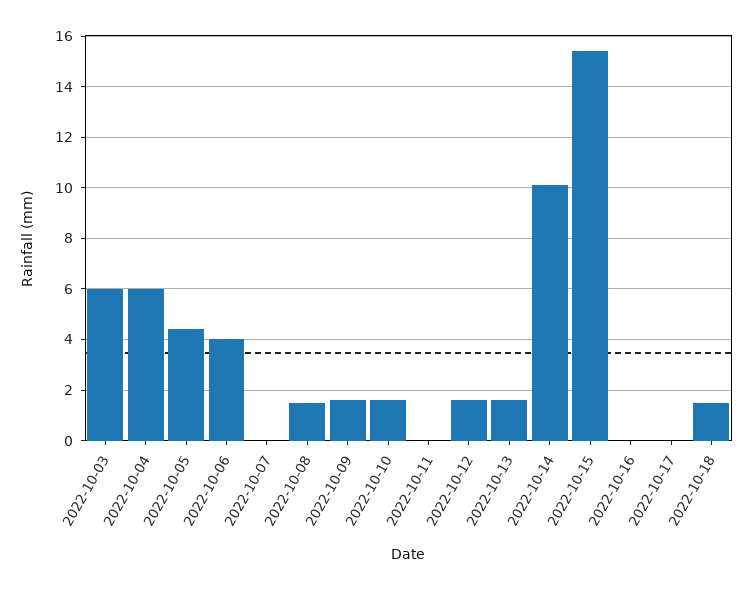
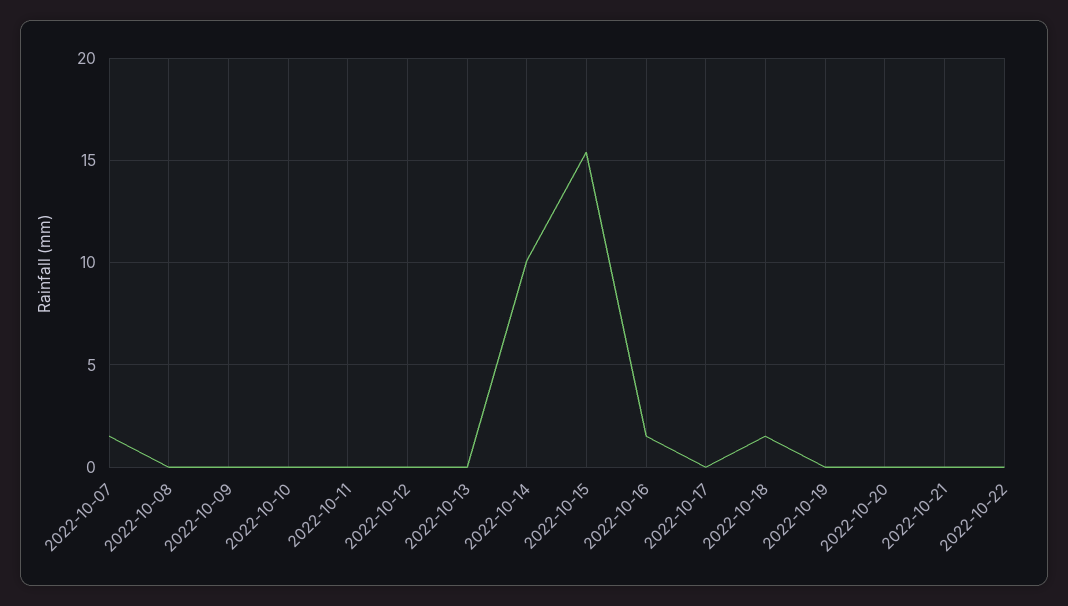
2022-10-03: 6 -> none
2022-10-04: 6 -> none
2022-10-05: 4.5 -> none
2022-10-06: 4 -> none
2022-10-07: 0 -> 1.5
2022-10-08: 1.5 -> 0
2022-10-09: 1.5 -> 0
2022-10-10: 1.5 -> 0
2022-10-12: 1.5 -> 0
2022-10-13: 1.5 -> 0
2022-10-16: 0 -> 1.5
2022-10-19: none -> 0
2022-10-20: none -> 0
2022-10-21: none -> 0
2022-10-22: none -> 0

